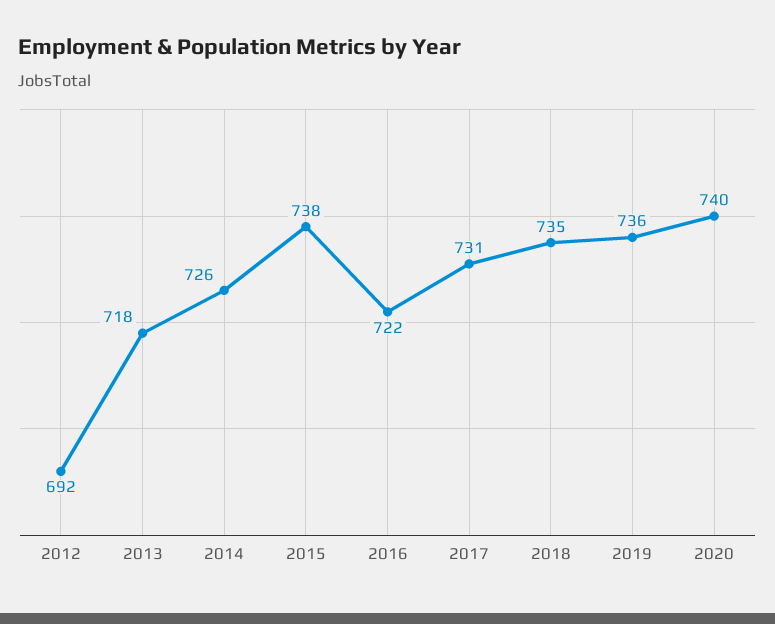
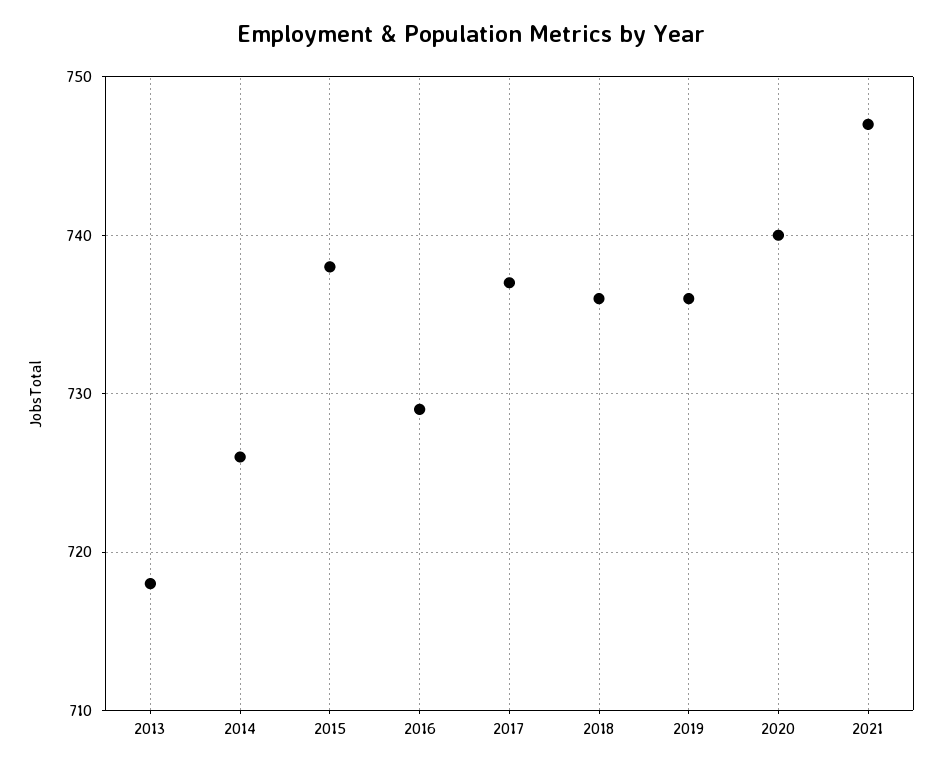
2012: 692 -> none
2016: 722 -> 729
2017: 731 -> 737
2018: 735 -> 736
2021: none -> 747

